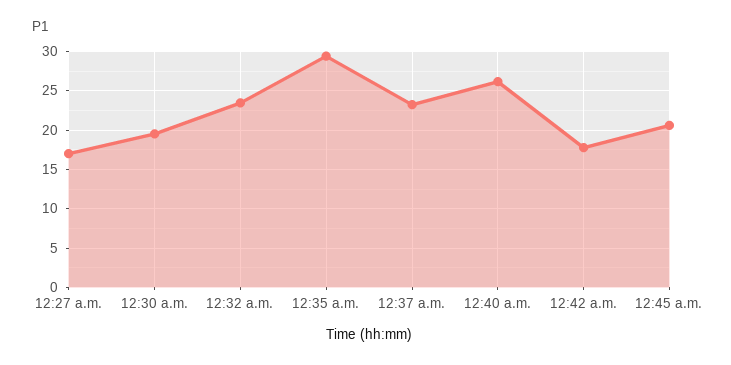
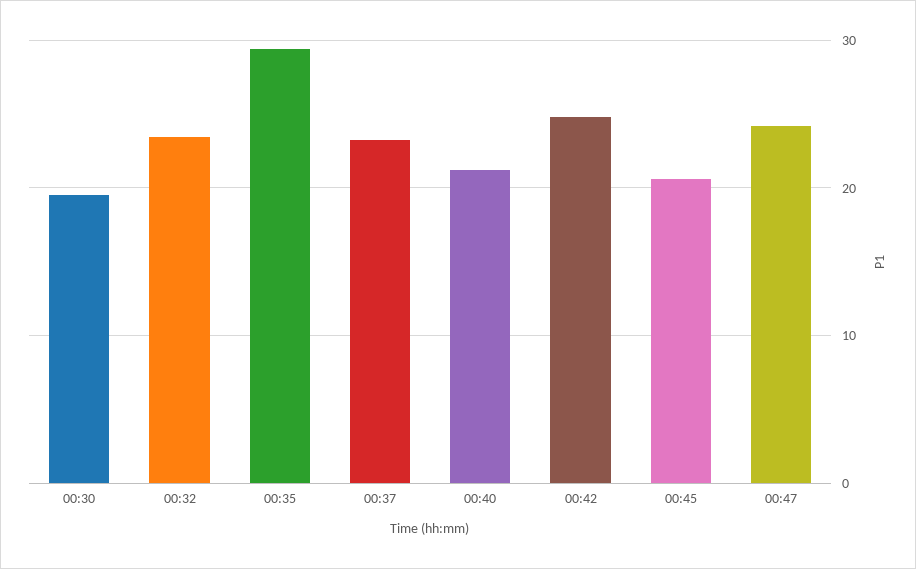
12:27 a.m.: 17 -> none
12:40 a.m.: 26 -> 21
12:42 a.m.: 18 -> 25
00:47: none -> 24

